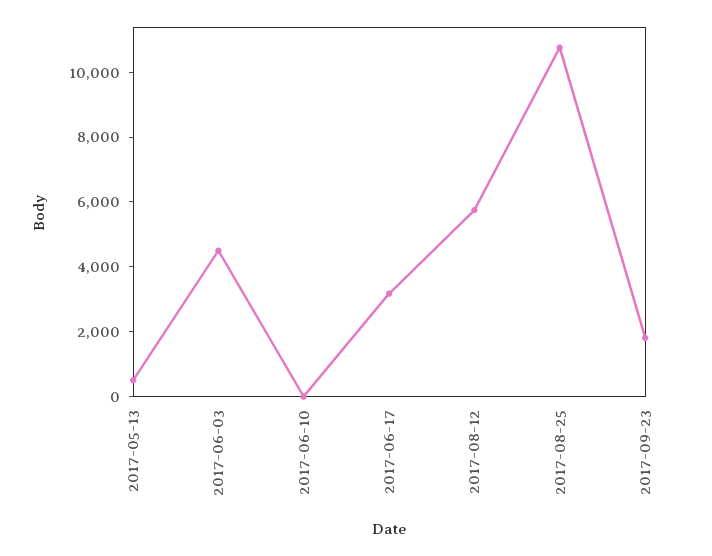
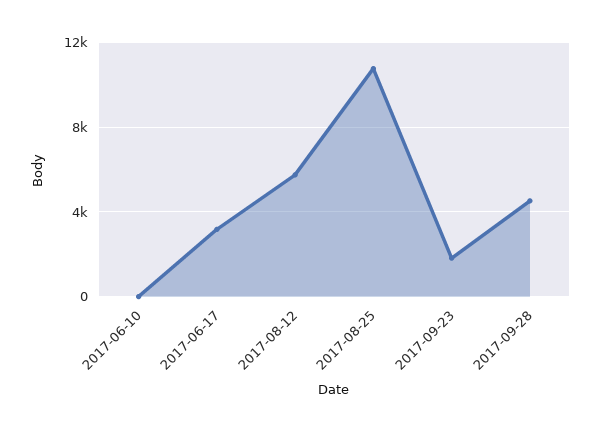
2017-05-13: 500 -> none
2017-06-03: 4500 -> none
2017-09-28: none -> 4500

